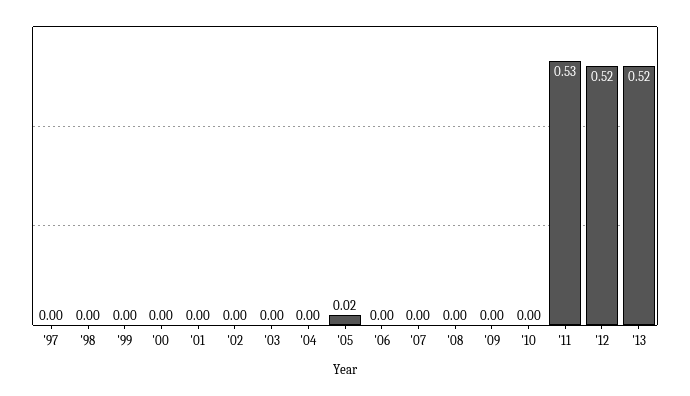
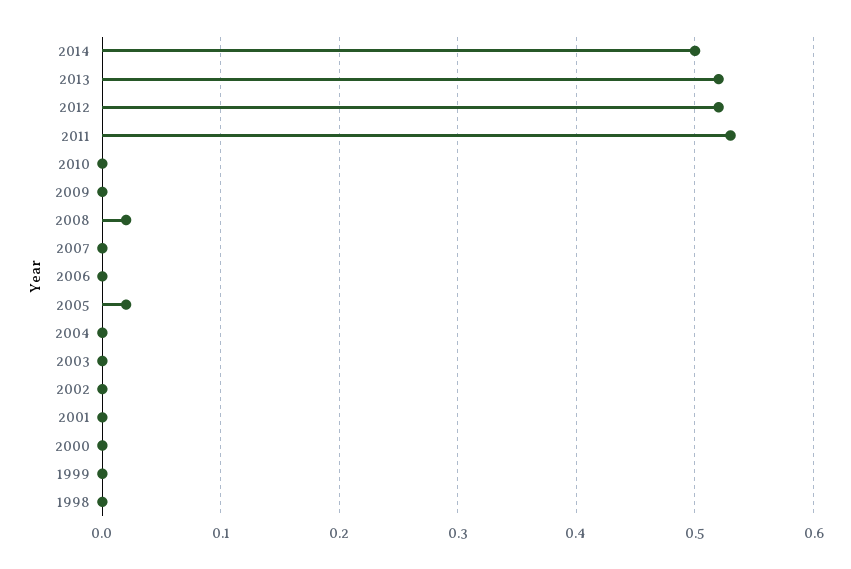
'97: 0 -> none
'08: 0 -> 0.02
2014: none -> 0.5

